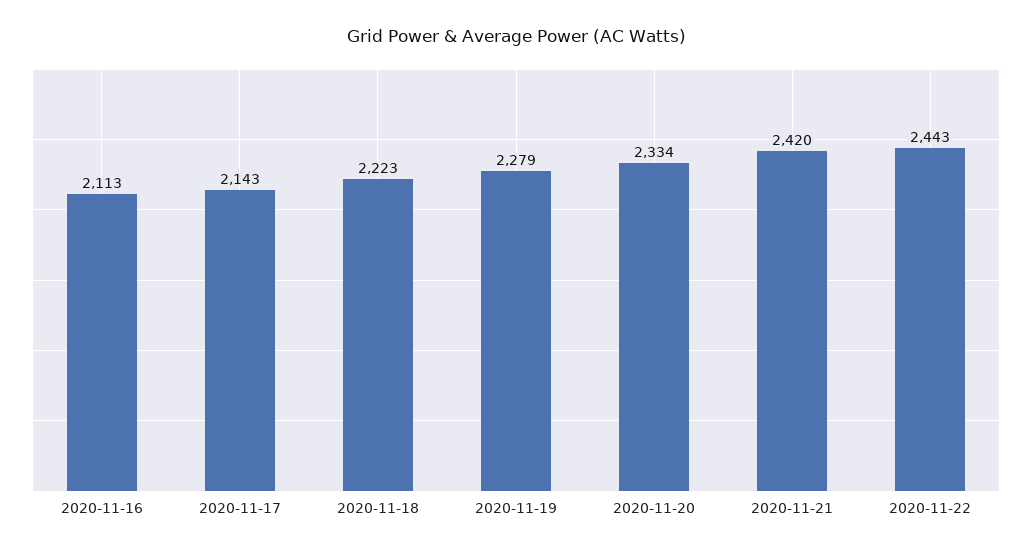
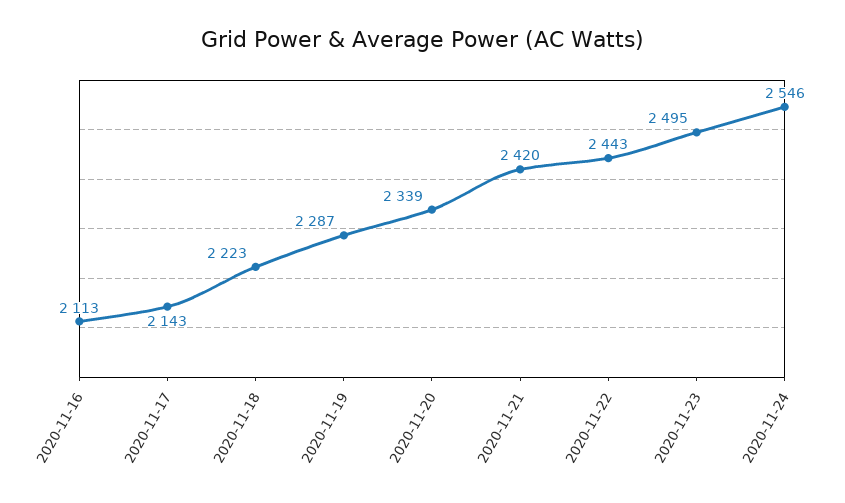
2020-11-19: 2279 -> 2287
2020-11-20: 2334 -> 2339
2020-11-23: none -> 2495
2020-11-24: none -> 2546

